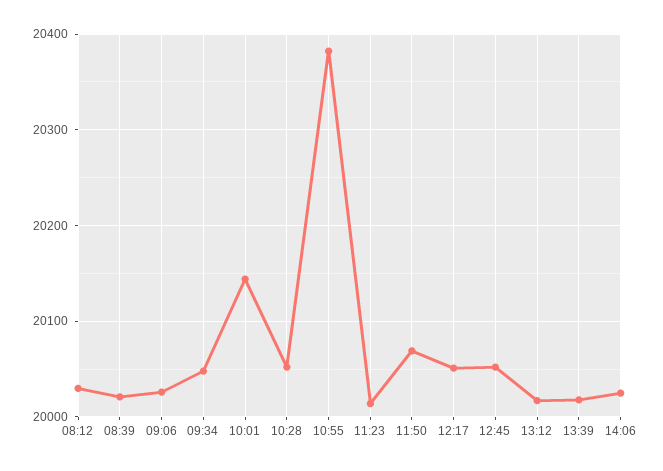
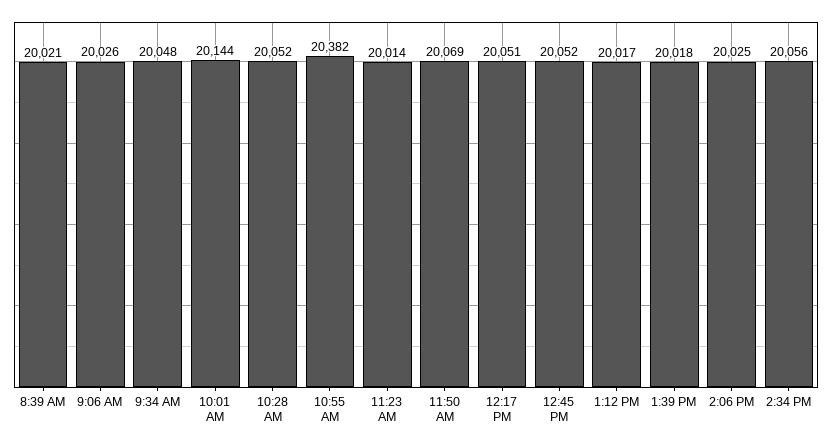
08:12: 20030 -> none
2:34 PM: none -> 20056

